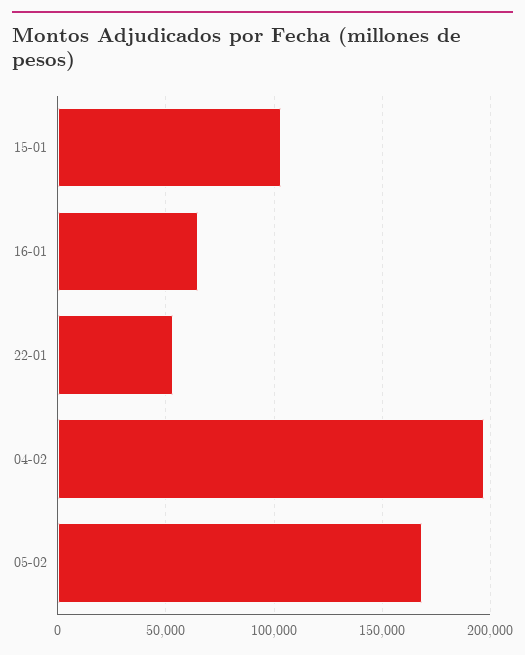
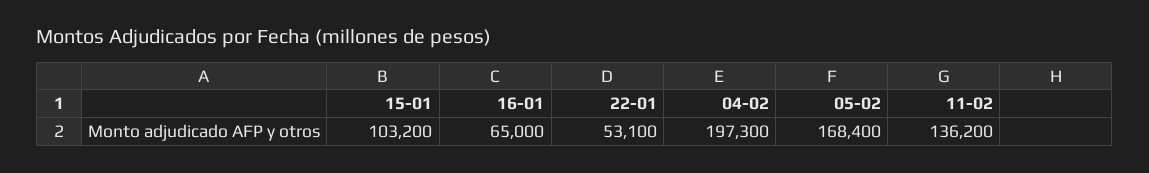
11-02: none -> 136200

